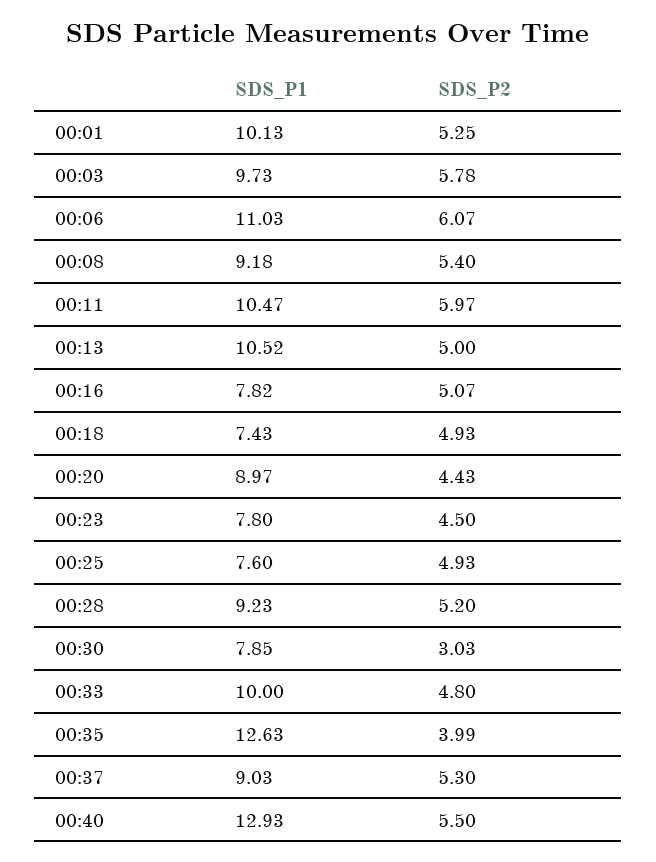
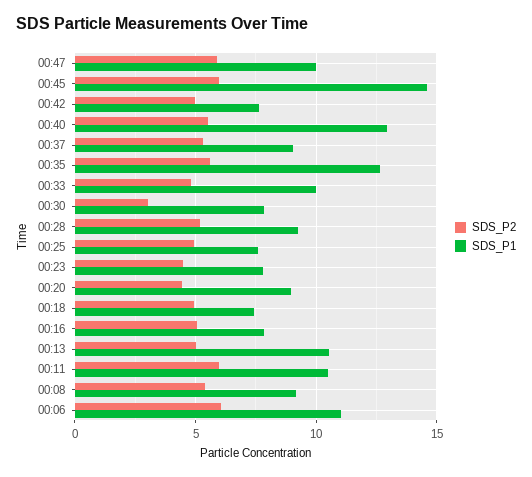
SDS_P1, 00:01: 10.13 -> none
SDS_P2, 00:01: 5.25 -> none
SDS_P1, 00:03: 9.73 -> none
SDS_P2, 00:03: 5.78 -> none
SDS_P2, 00:35: 3.99 -> 5.5
SDS_P2, 00:47: none -> 6
SDS_P1, 00:47: none -> 10
SDS_P2, 00:45: none -> 6
SDS_P1, 00:45: none -> 14.5
SDS_P2, 00:42: none -> 5
SDS_P1, 00:42: none -> 7.5

